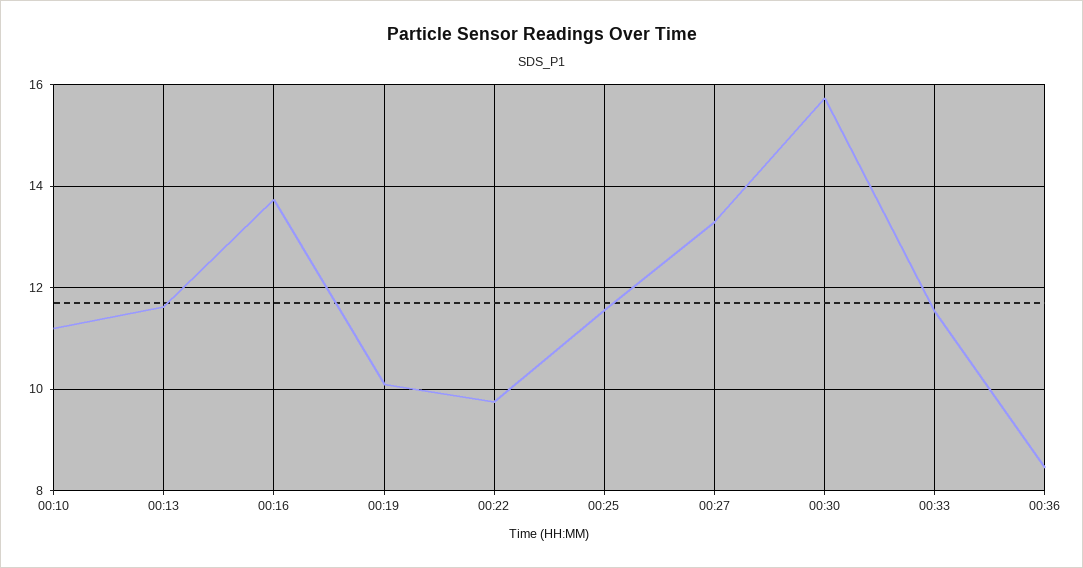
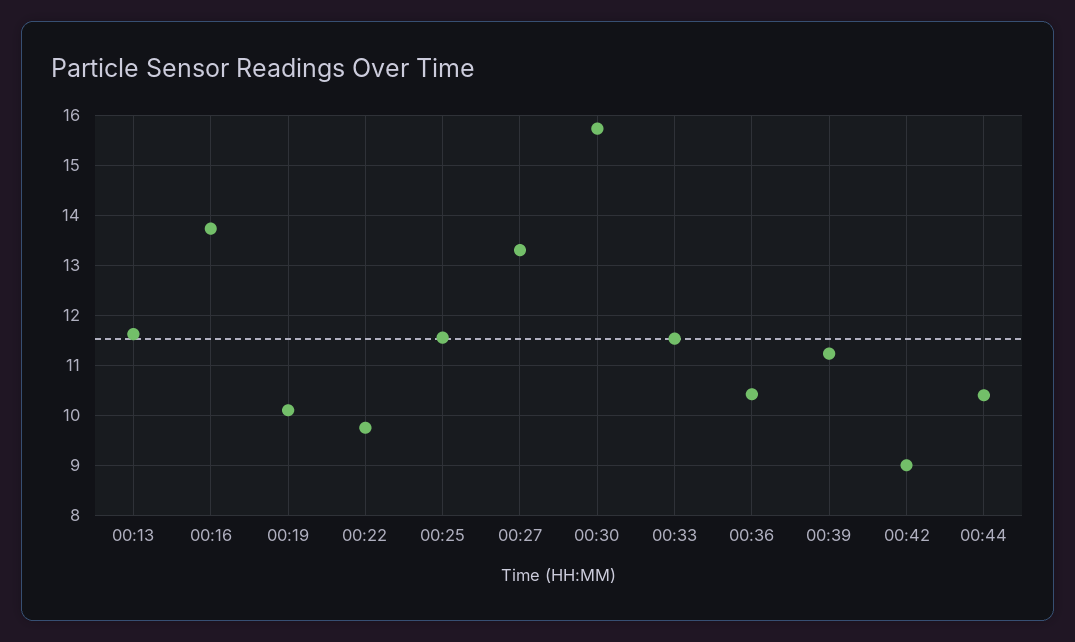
00:10: 11.2 -> none
00:36: 8.4 -> 10.4
00:39: none -> 11.2
00:42: none -> 9
00:44: none -> 10.4

